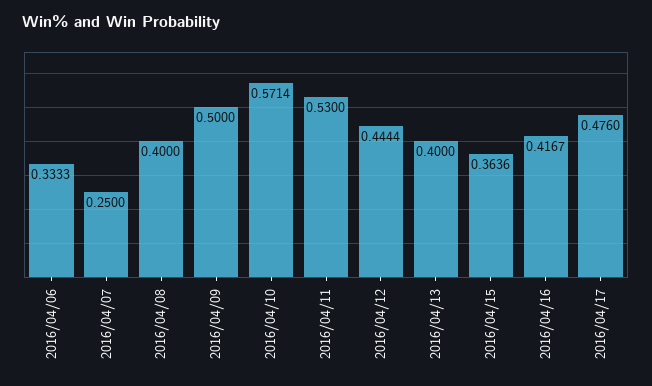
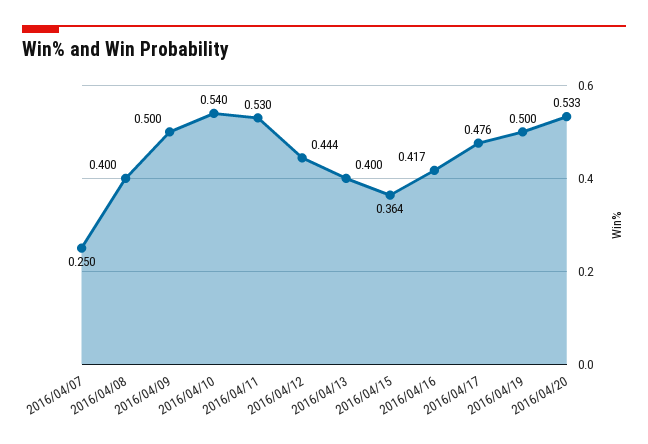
2016/04/06: 0.3333 -> none
2016/04/10: 0.5714 -> 0.54
2016/04/19: none -> 0.5
2016/04/20: none -> 0.533

